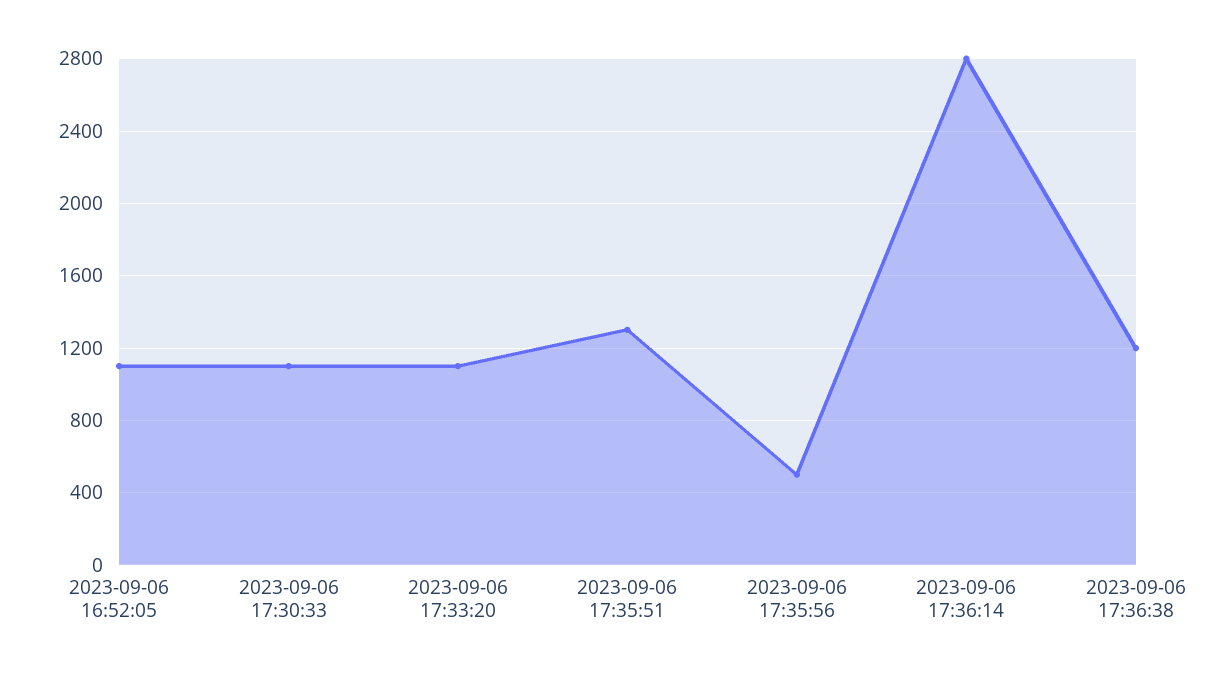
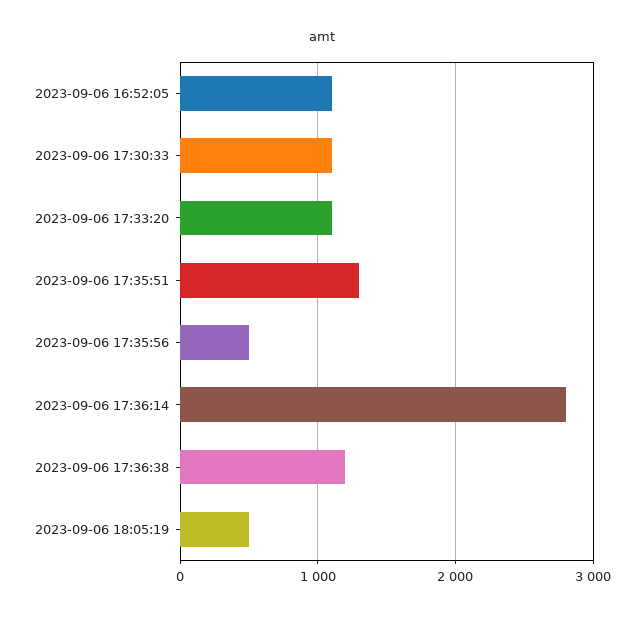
2023-09-06 18:05:19: none -> 500

